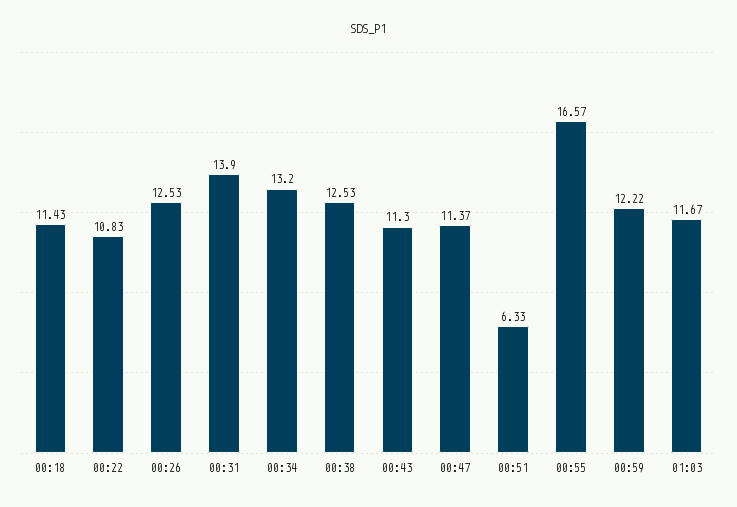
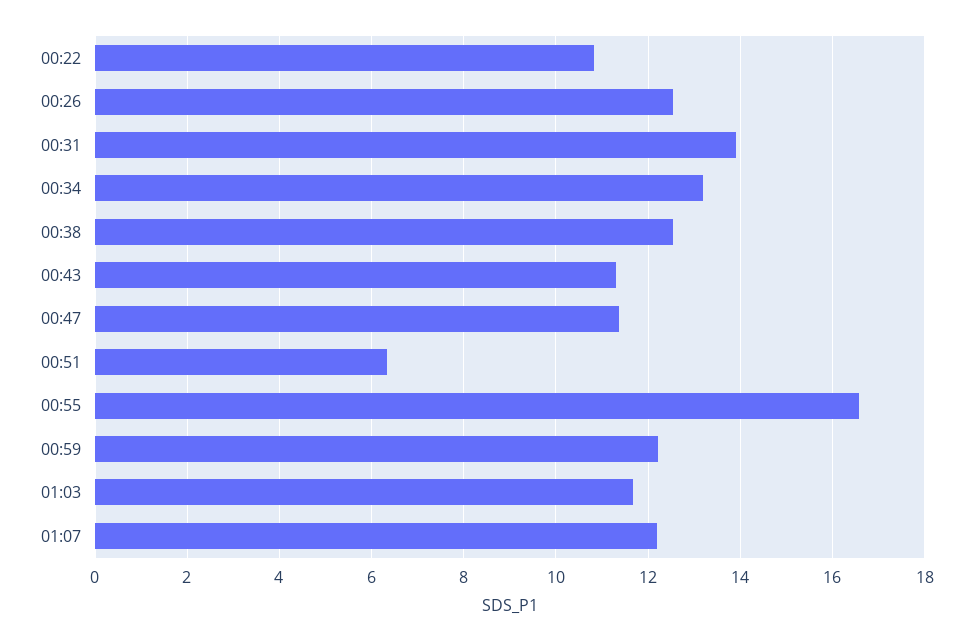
00:18: 11.43 -> none
01:07: none -> 12.2

